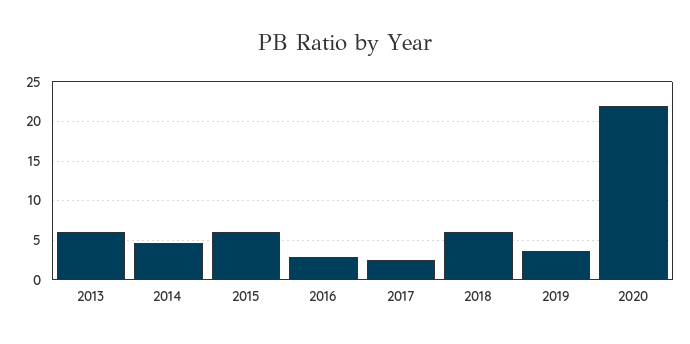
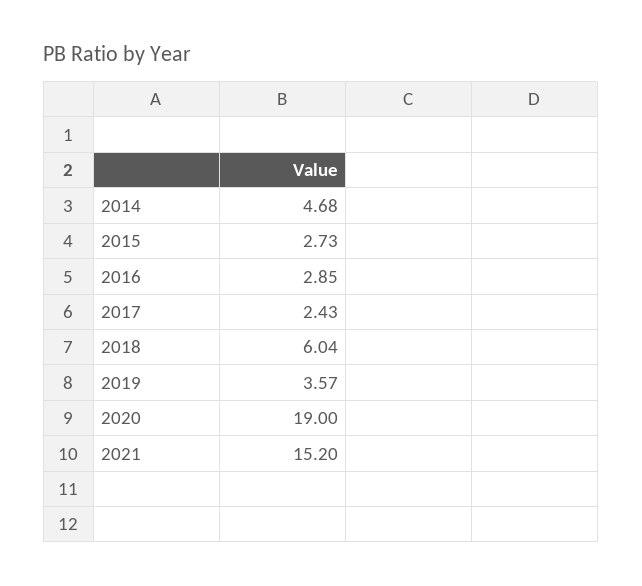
2013: 6 -> none
2015: 6 -> 2.73
2020: 22 -> 19
2021: none -> 15.2

